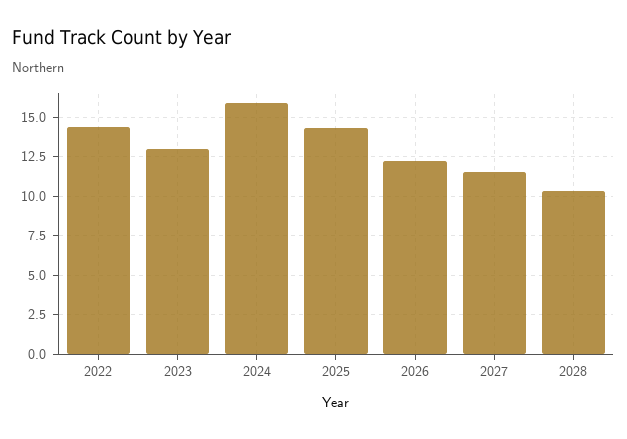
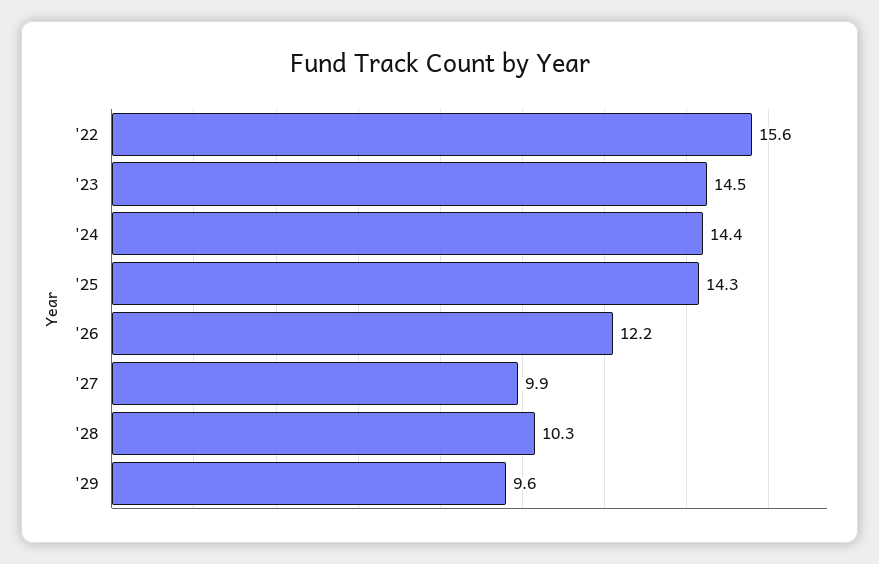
2022: 14.5 -> 15.6
2023: 13 -> 14.5
2024: 16 -> 14.4
2027: 11.5 -> 9.9
'29: none -> 9.6

